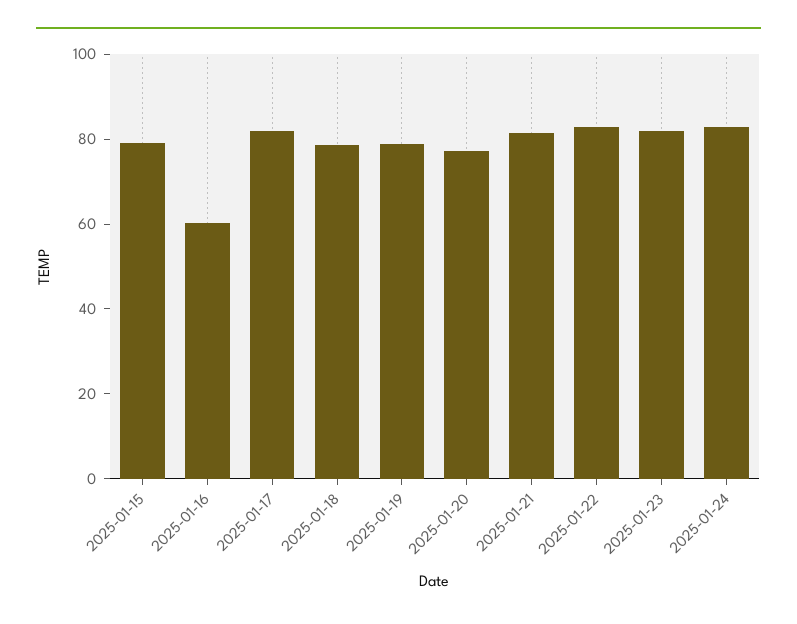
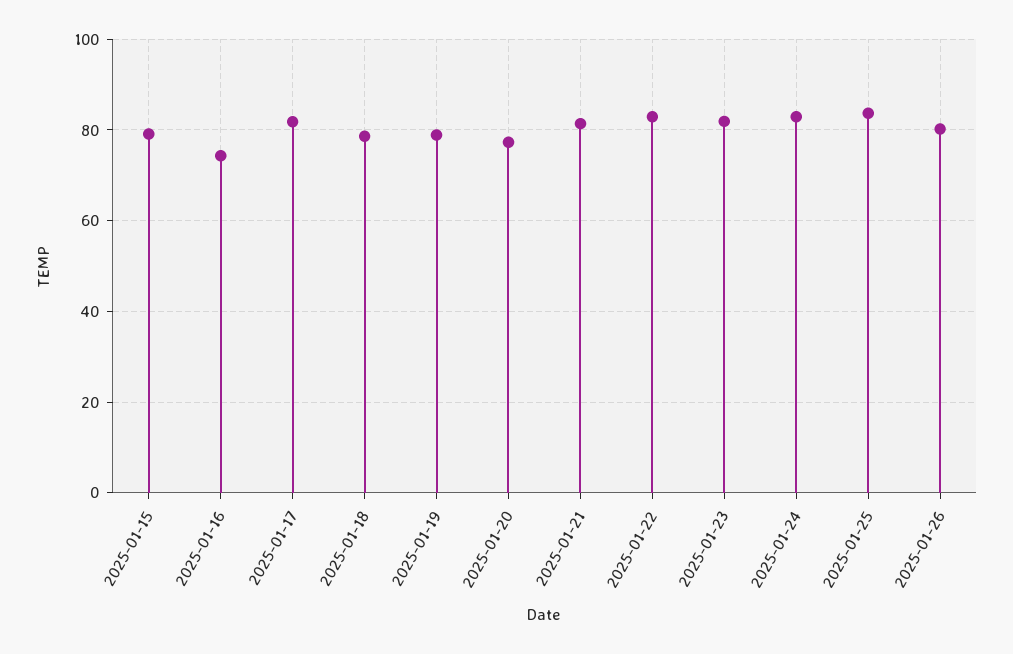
2025-01-16: 60 -> 74
2025-01-25: none -> 84
2025-01-26: none -> 80

